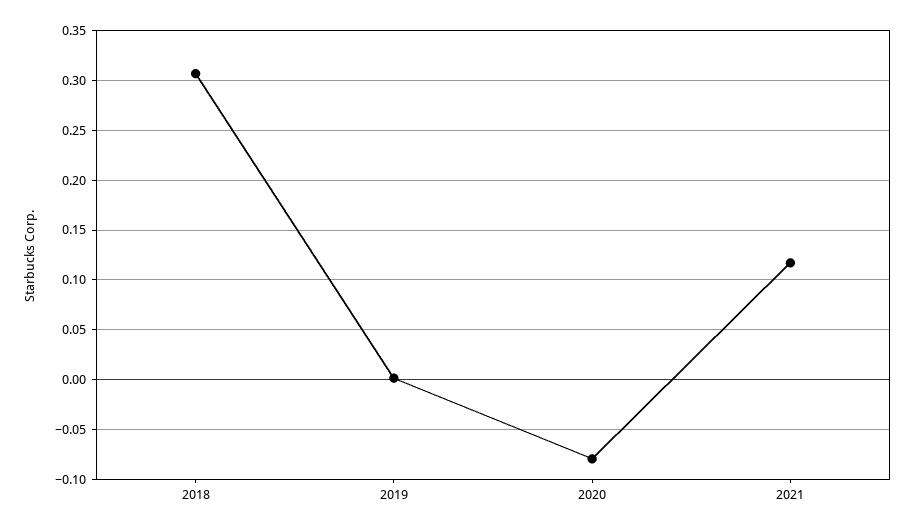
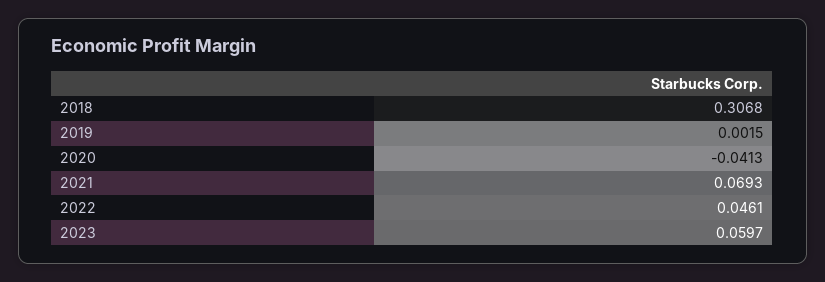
2020: -0.08 -> -0.0413
2021: 0.12 -> 0.0693
2022: none -> 0.0461
2023: none -> 0.0597

